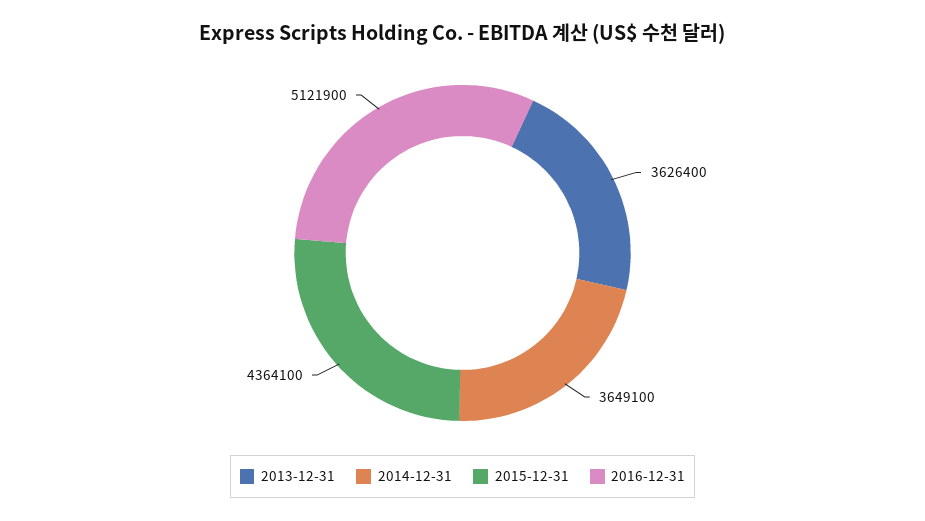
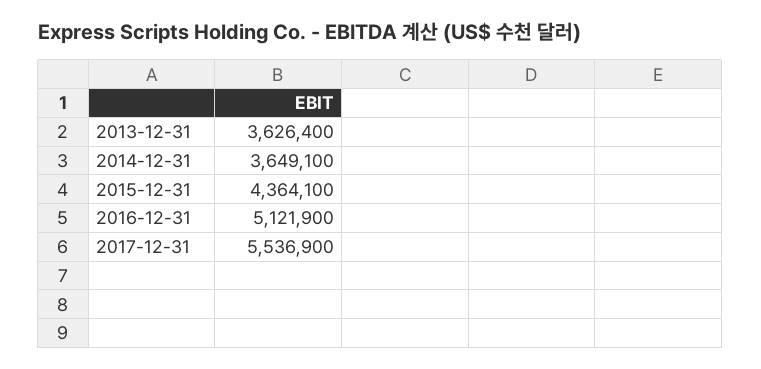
2017-12-31: none -> 5536900

